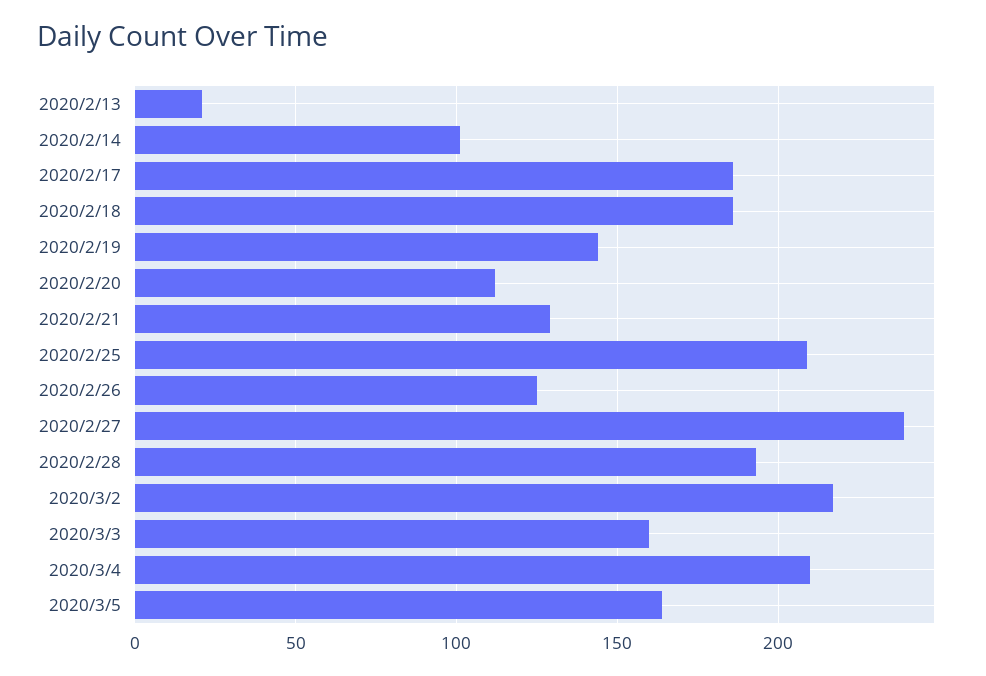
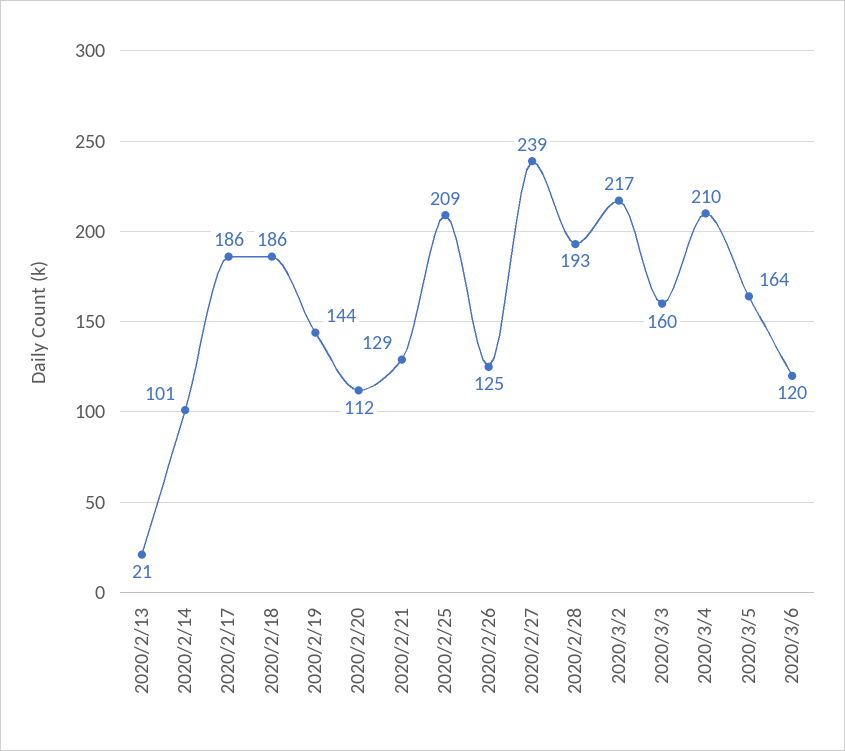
2020/3/6: none -> 120

